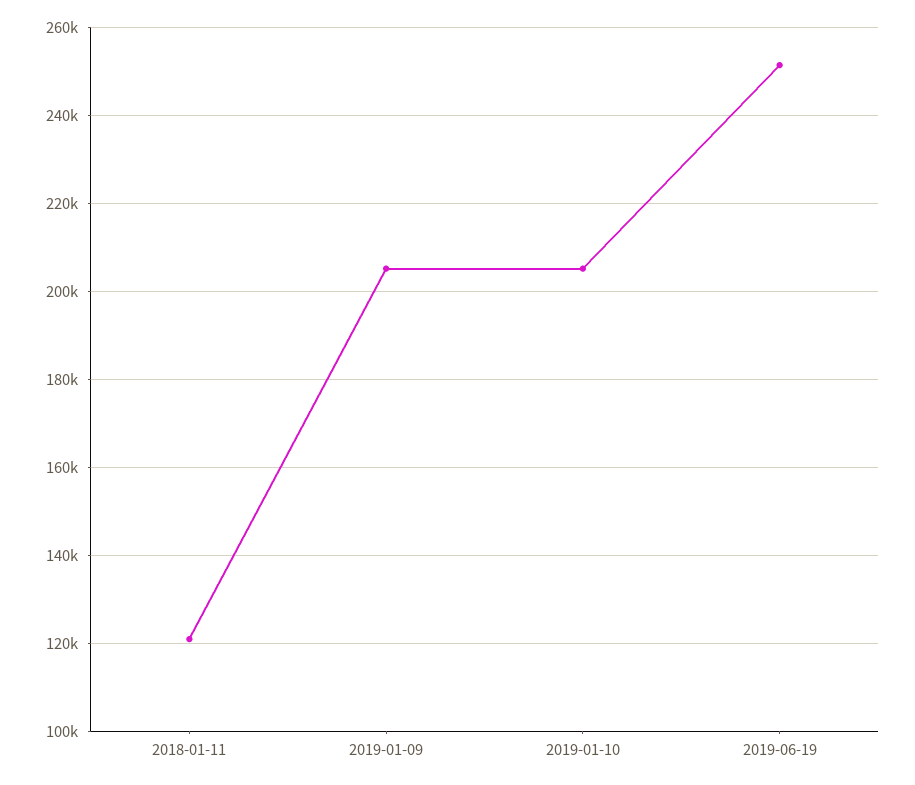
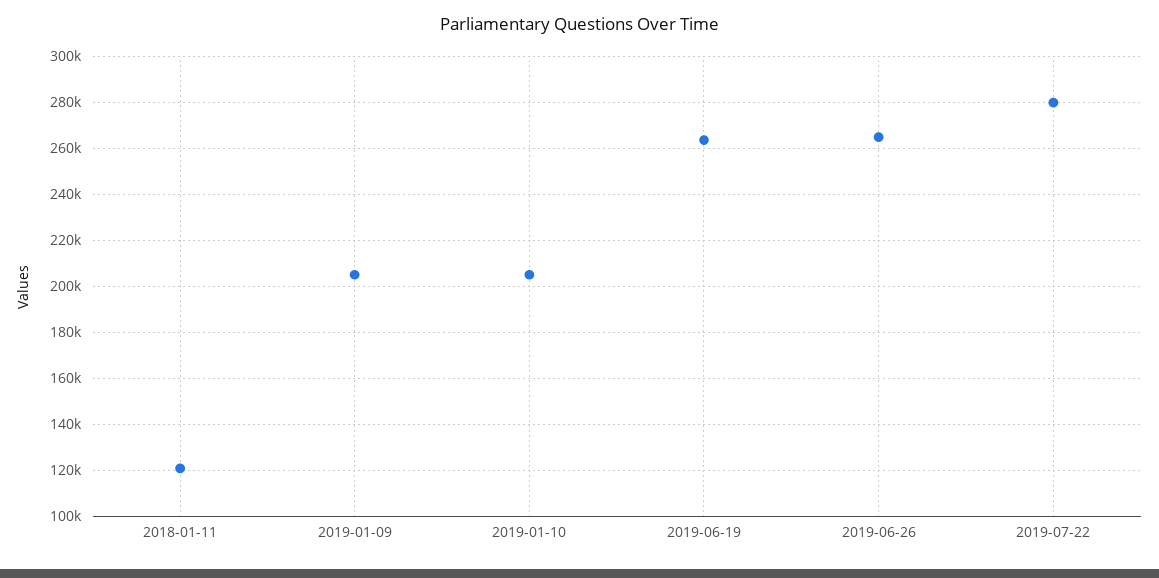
2019-06-19: 252000 -> 265000
2019-06-26: none -> 265000
2019-07-22: none -> 280000

